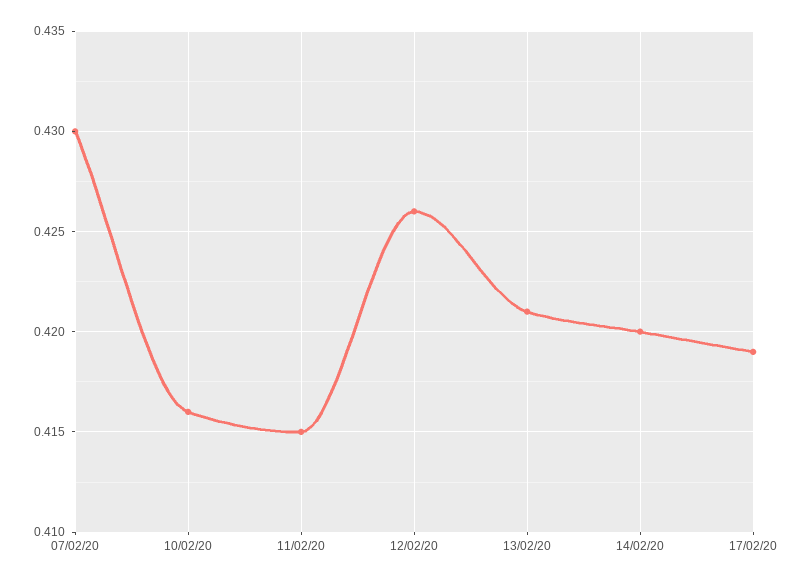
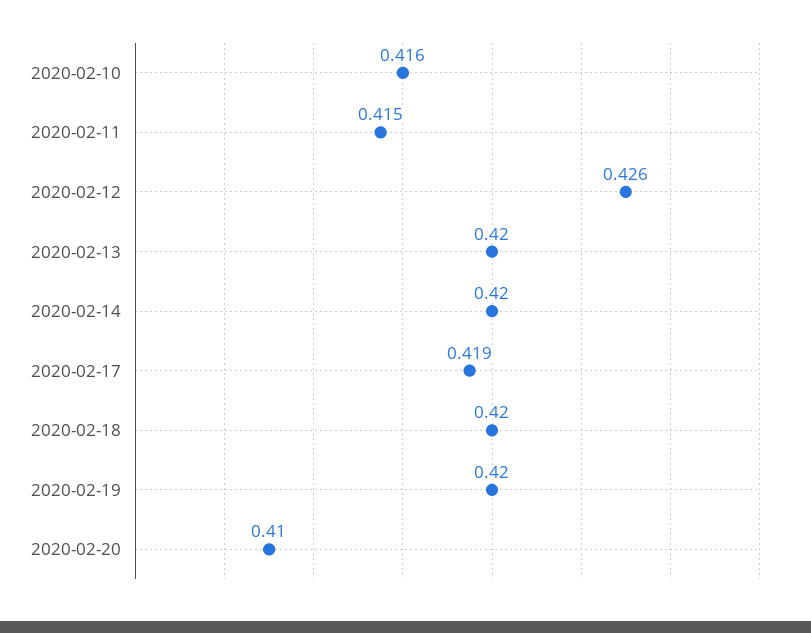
07/02/20: 0.43 -> none
13/02/20: 0.421 -> 0.42
2020-02-18: none -> 0.42
2020-02-19: none -> 0.42
2020-02-20: none -> 0.41

